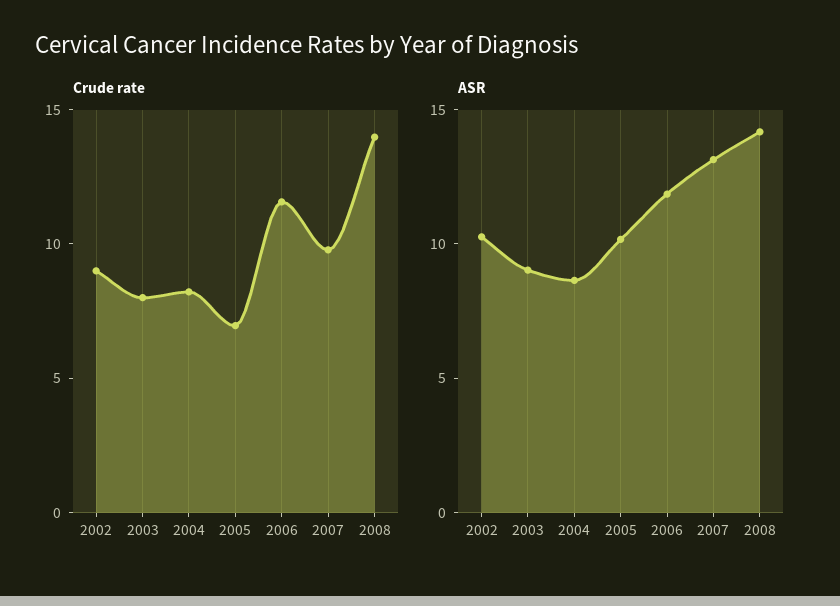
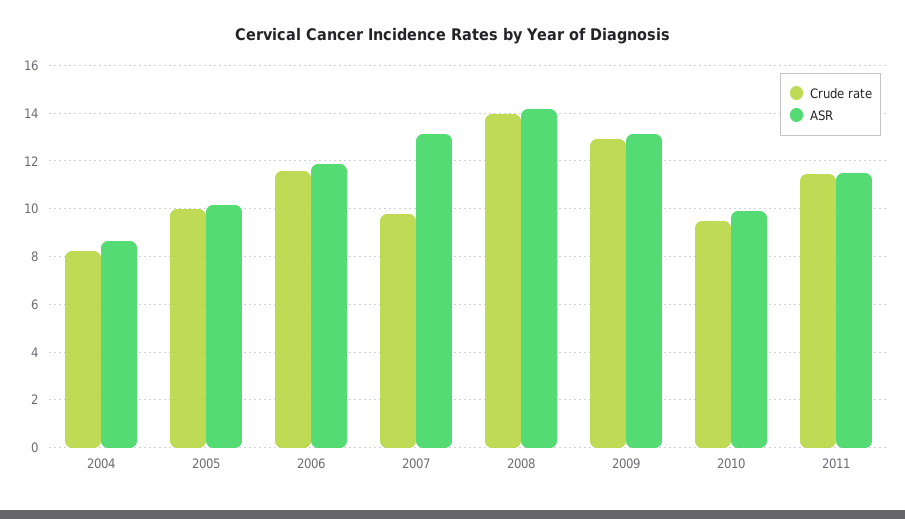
Crude rate, 2002: 9 -> none
Crude rate, 2003: 8 -> none
Crude rate, 2005: 7 -> 10
ASR, 2002: 10 -> none
ASR, 2003: 9 -> none
Crude rate, 2009: none -> 13
ASR, 2009: none -> 13
Crude rate, 2010: none -> 9.5
ASR, 2010: none -> 10
Crude rate, 2011: none -> 11.5
ASR, 2011: none -> 11.5

